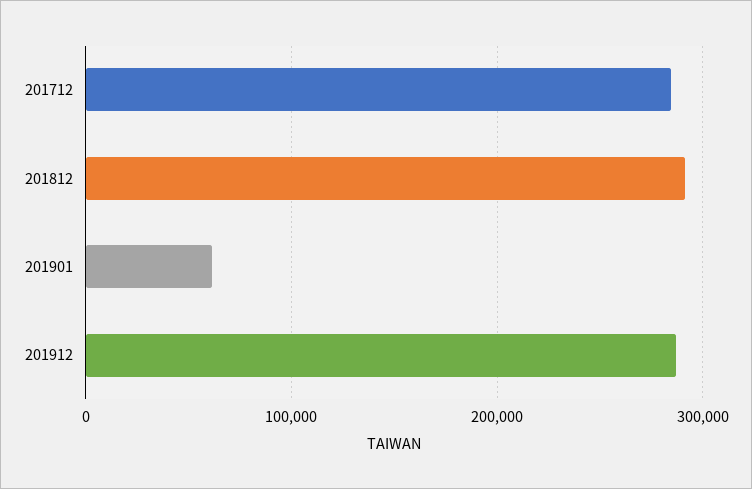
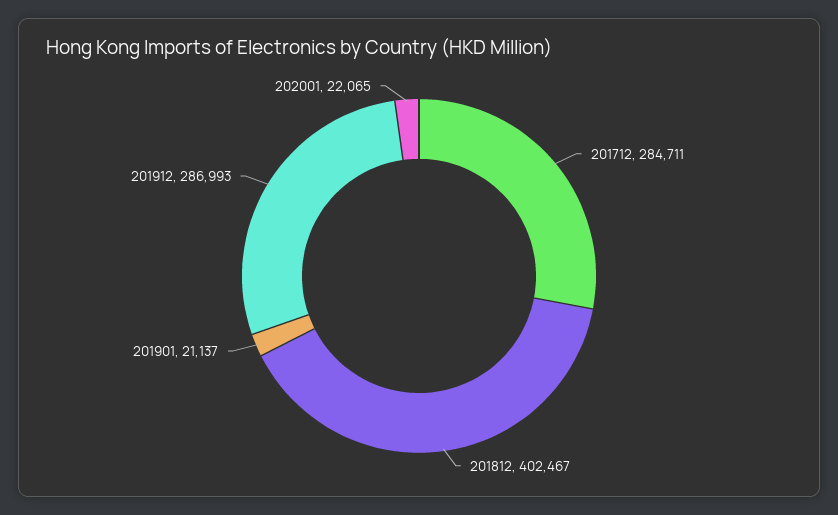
201812: 290000 -> 402467
201901: 60000 -> 21137
202001: none -> 22065

